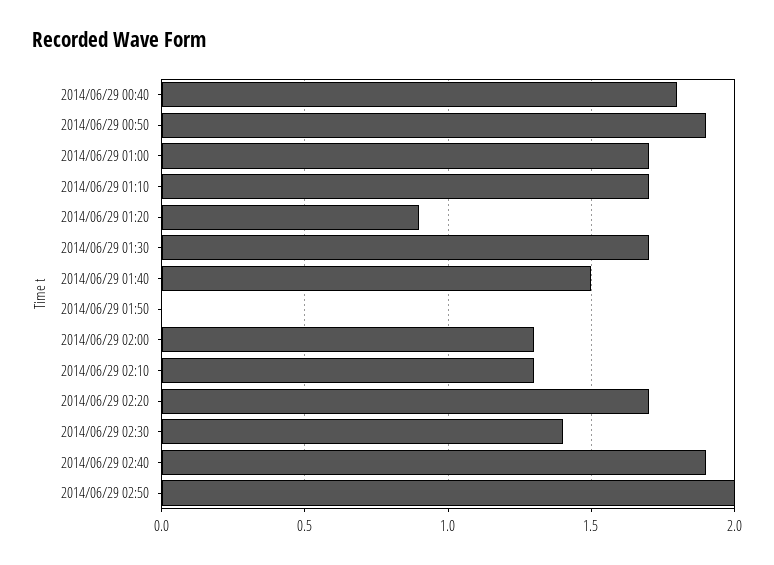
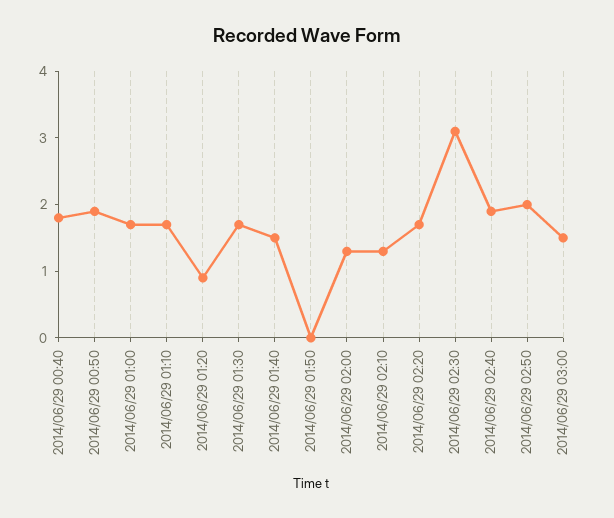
2014/06/29 02:30: 1.4 -> 3
2014/06/29 03:00: none -> 1.5

